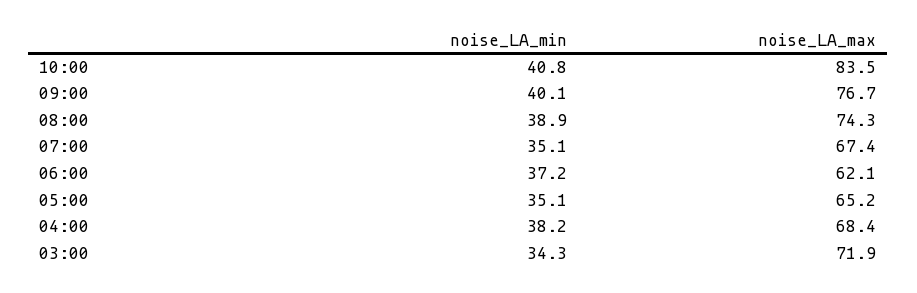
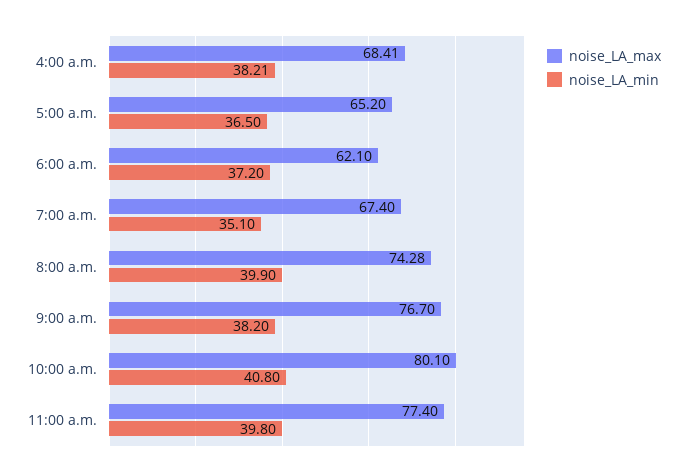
noise_LA_max, 10:00: 83.5 -> 80.1
noise_LA_min, 09:00: 40.1 -> 38.2
noise_LA_min, 08:00: 38.9 -> 39.9
noise_LA_min, 05:00: 35.1 -> 36.5
noise_LA_min, 03:00: 34.3 -> none
noise_LA_max, 03:00: 71.9 -> none
noise_LA_max, 11:00 a.m.: none -> 77.4
noise_LA_min, 11:00 a.m.: none -> 39.8

